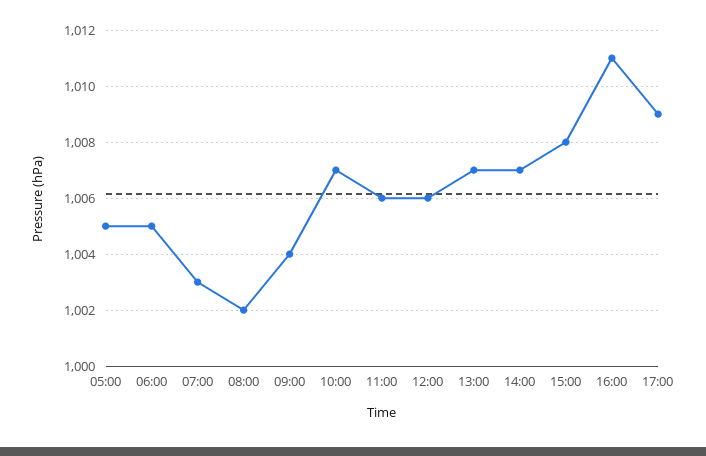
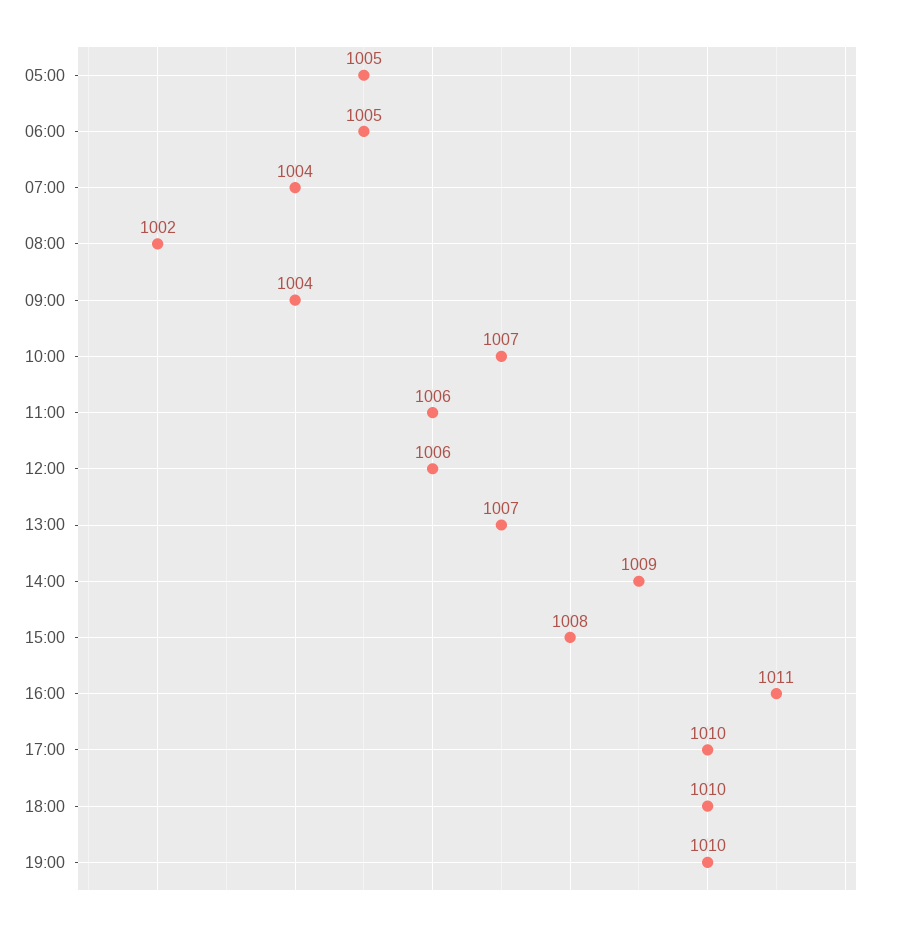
07:00: 1003 -> 1004
14:00: 1007 -> 1009
17:00: 1009 -> 1010
18:00: none -> 1010
19:00: none -> 1010

